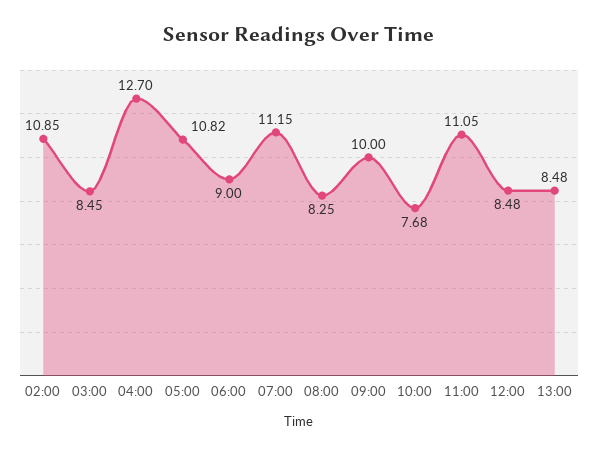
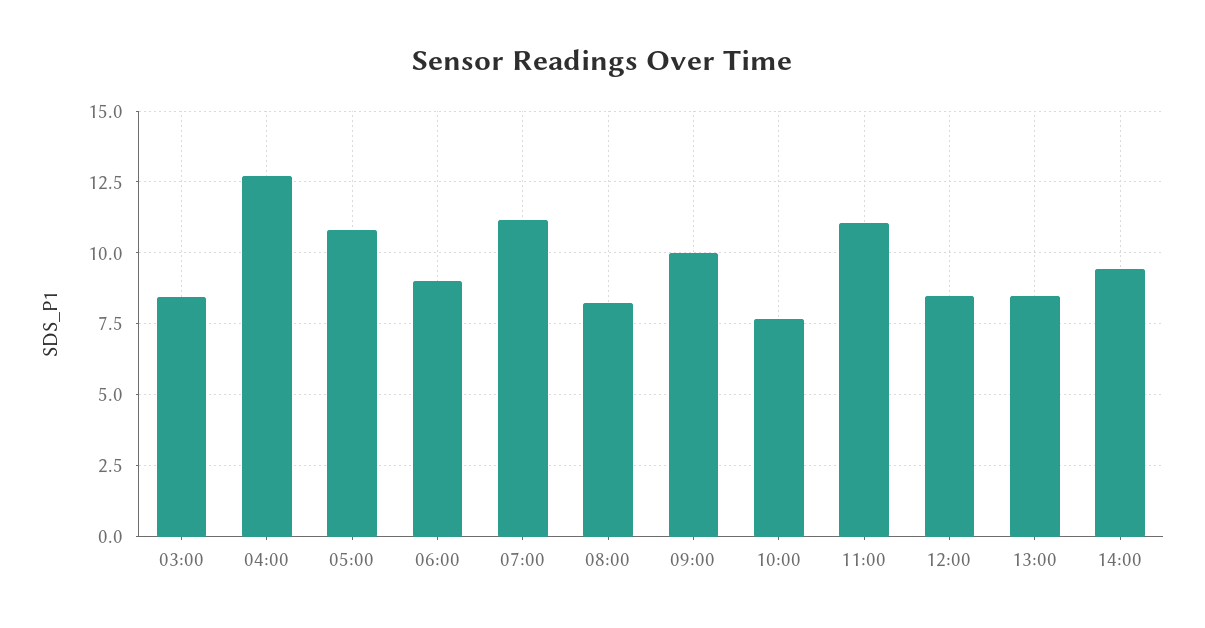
02:00: 10.85 -> none
14:00: none -> 9.5

